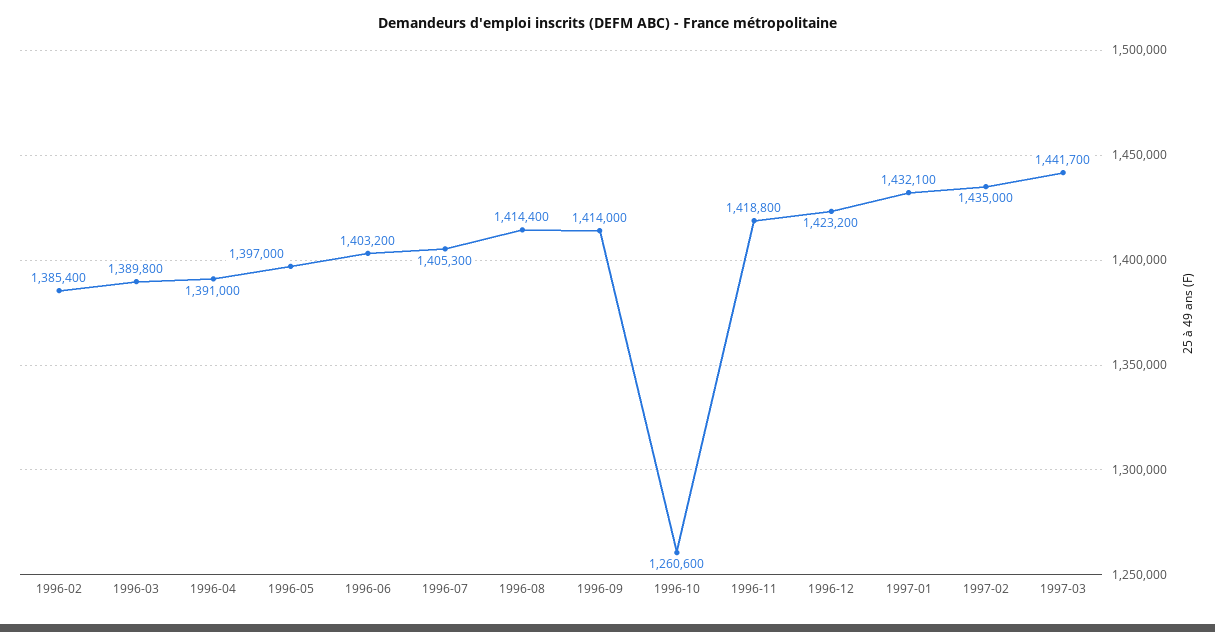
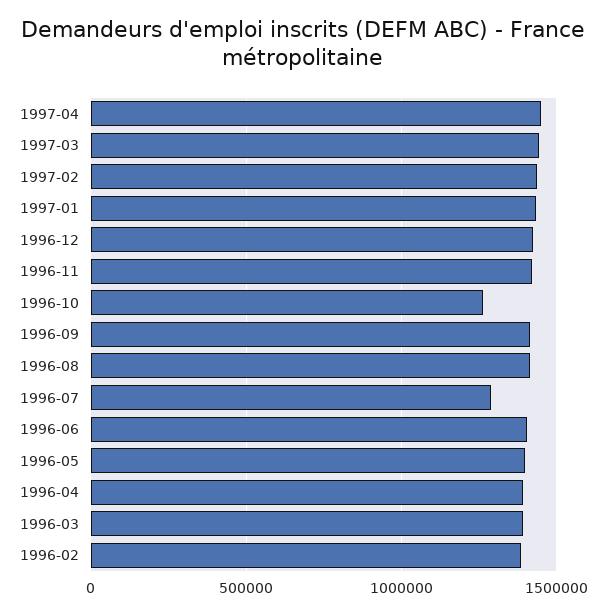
1996-07: 1405300 -> 1300000
1997-04: none -> 1450000

